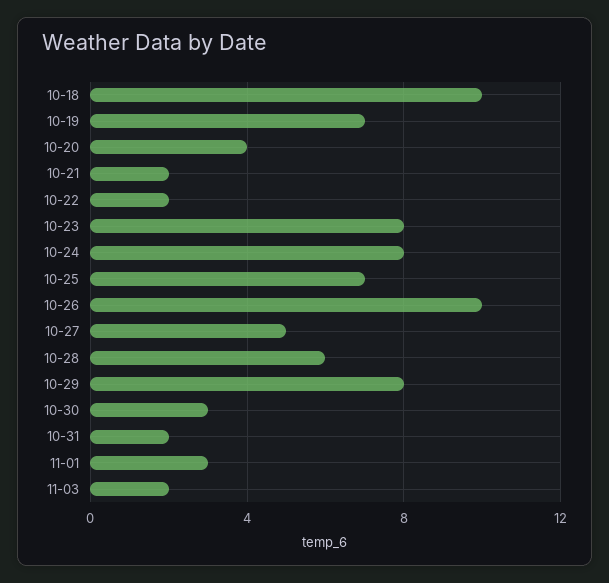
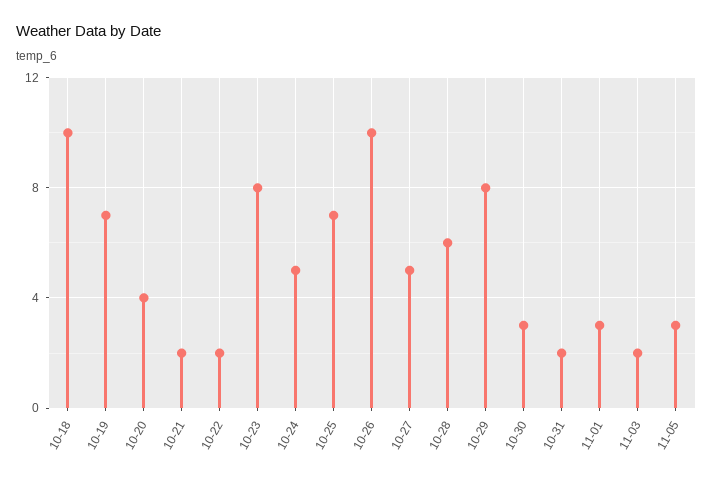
10-24: 8 -> 5
11-05: none -> 3

